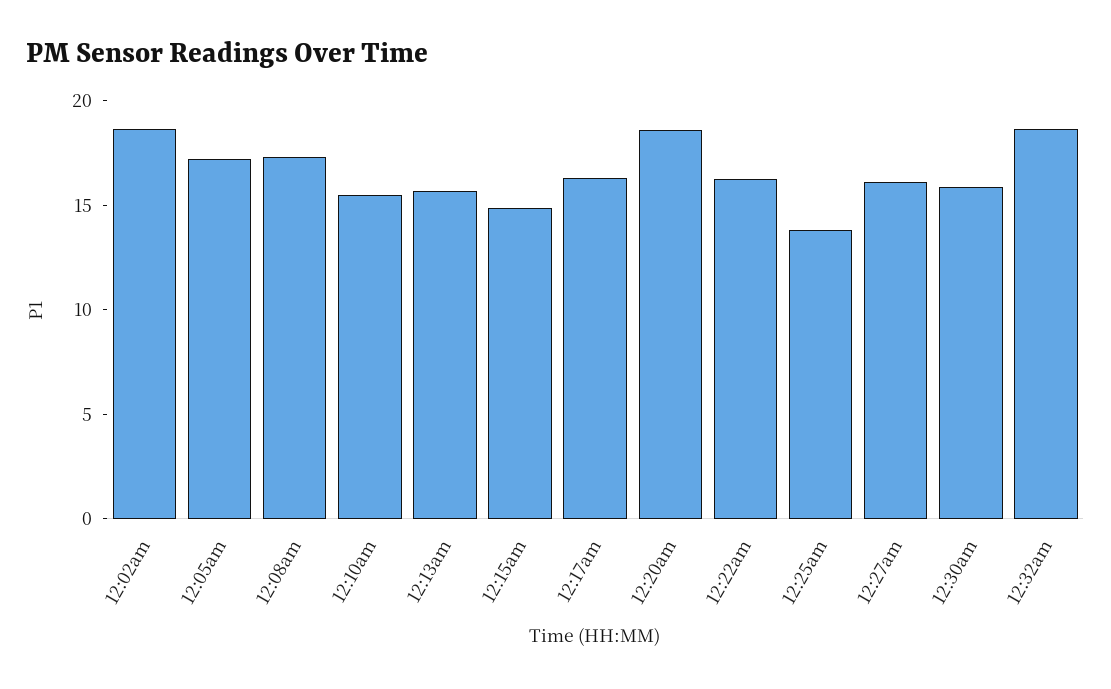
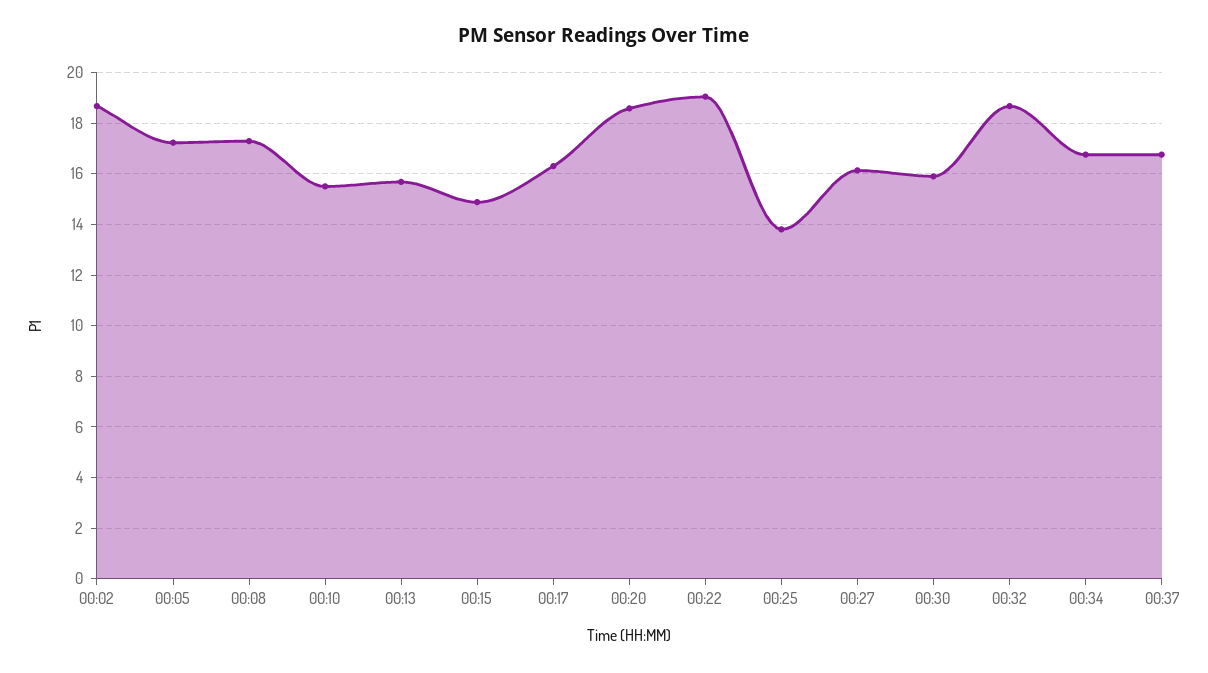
12:22am: 16 -> 19
00:34: none -> 16.75
00:37: none -> 16.75

